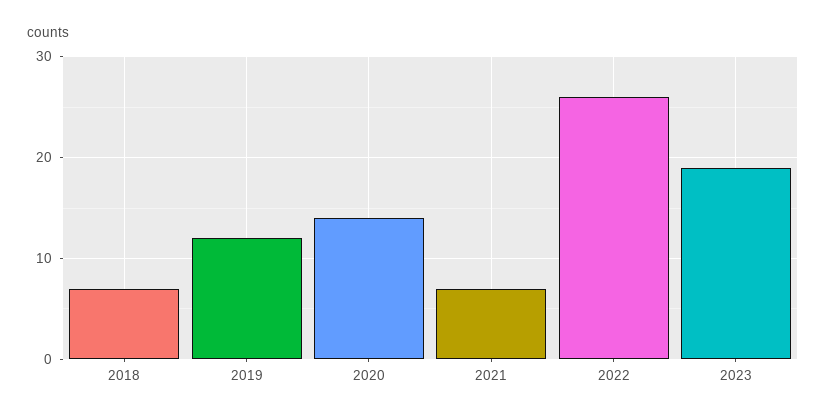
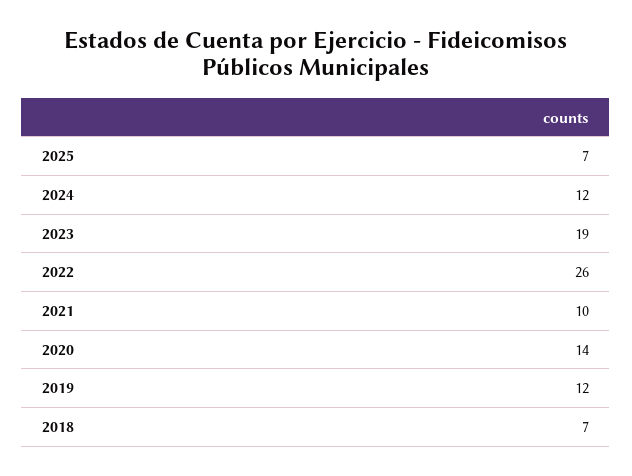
2021: 7 -> 10
2025: none -> 7
2024: none -> 12

